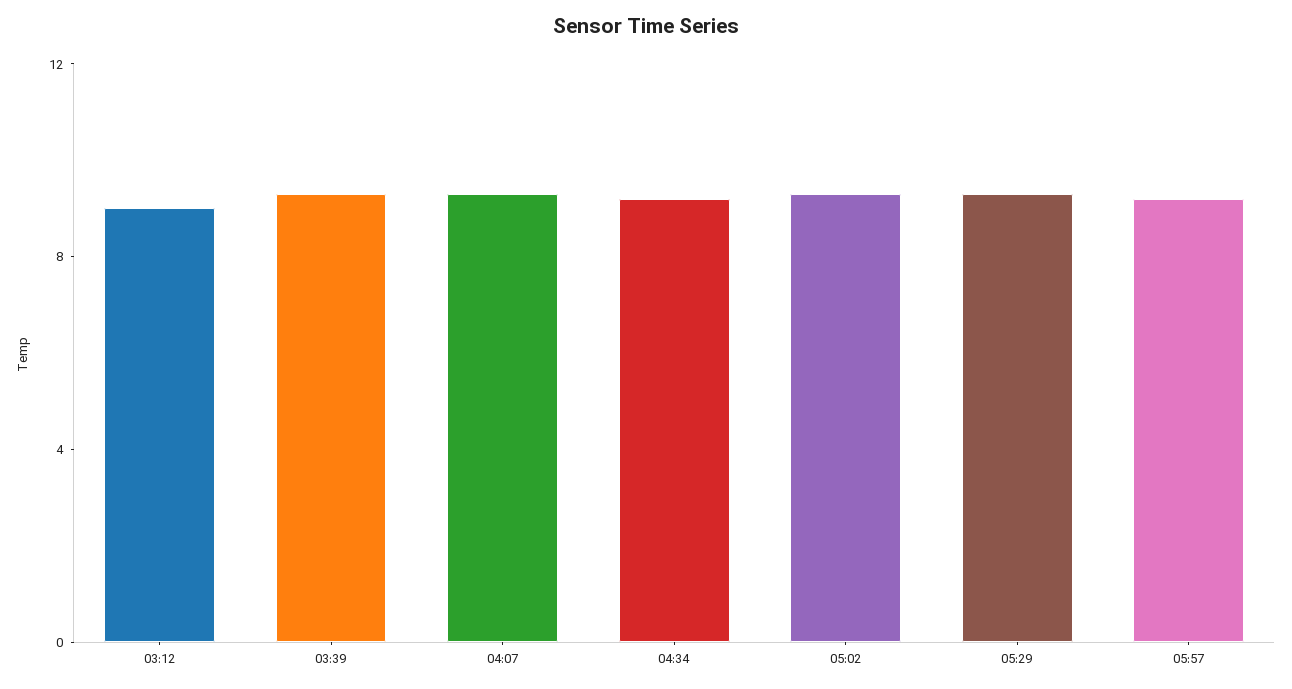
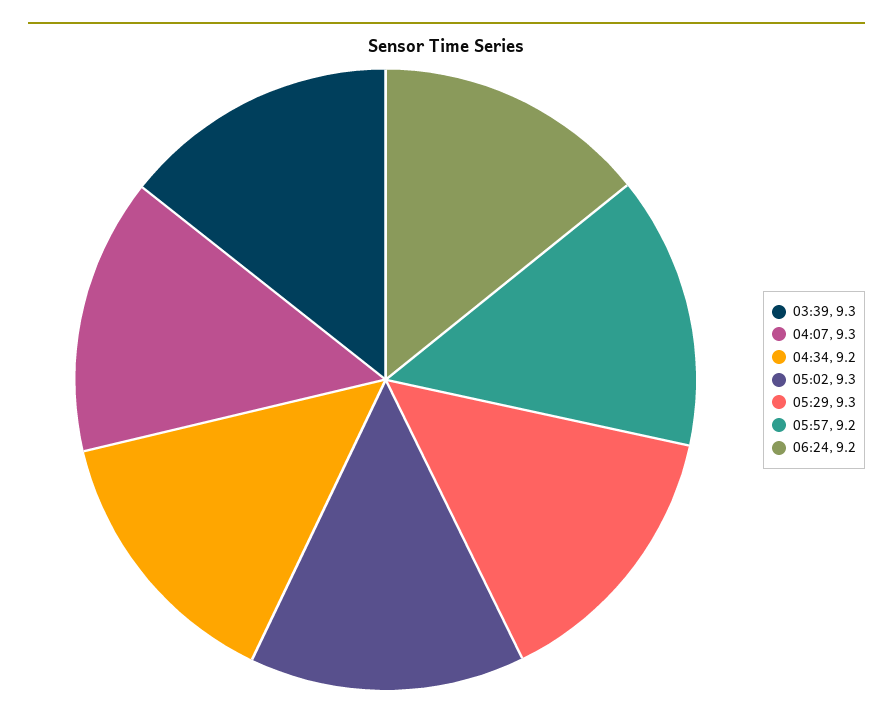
03:12: 9 -> none
06:24: none -> 9.2

